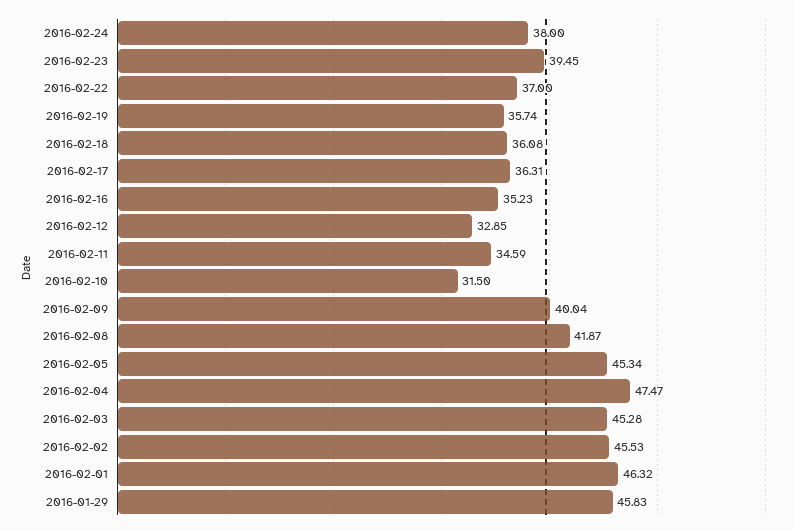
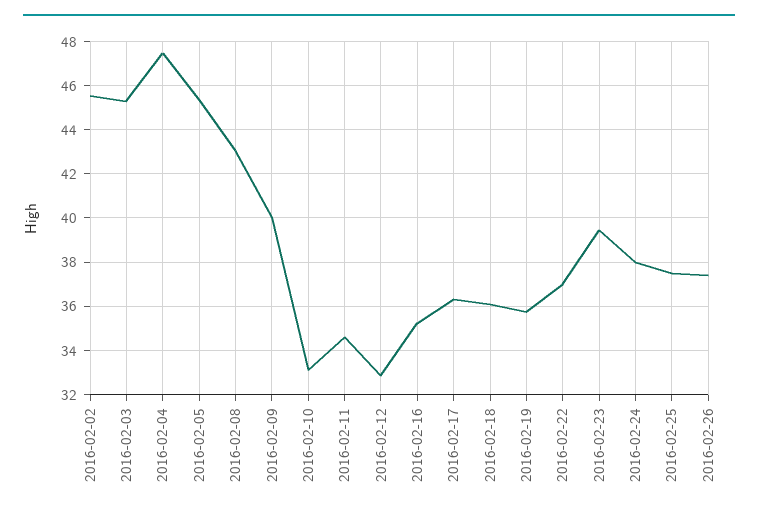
2016-02-10: 31.5 -> 33
2016-02-08: 41.87 -> 43
2016-02-01: 46.32 -> none
2016-01-29: 45.83 -> none
2016-02-25: none -> 37.5
2016-02-26: none -> 37.5

